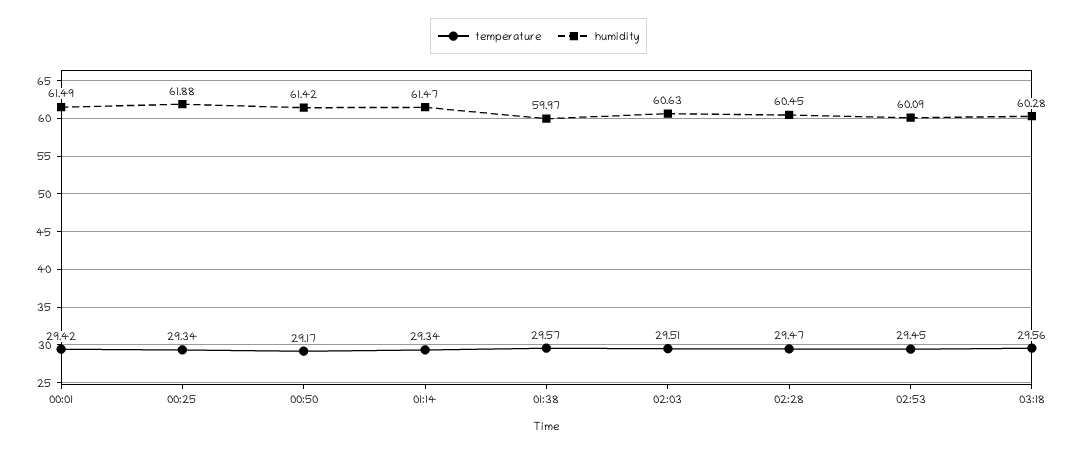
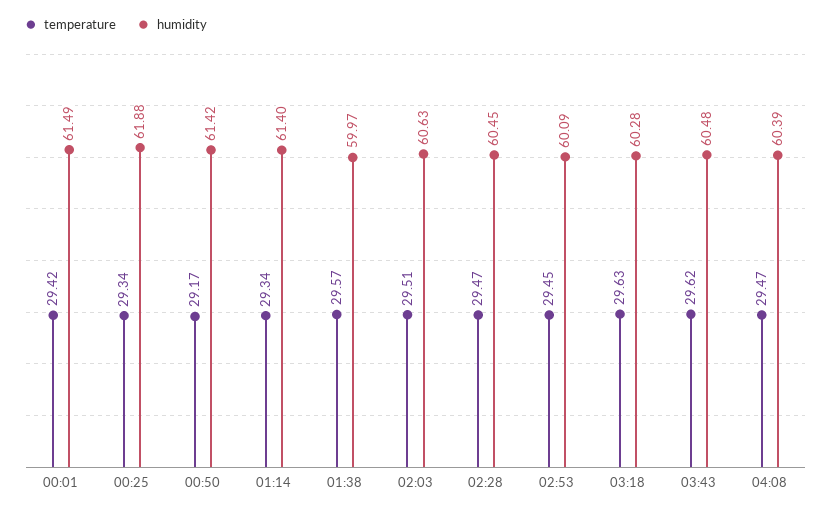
humidity, 01:14: 61.47 -> 61.4
temperature, 03:18: 29.56 -> 29.63
temperature, 03:43: none -> 29.62
humidity, 03:43: none -> 60.48
temperature, 04:08: none -> 29.47
humidity, 04:08: none -> 60.39

